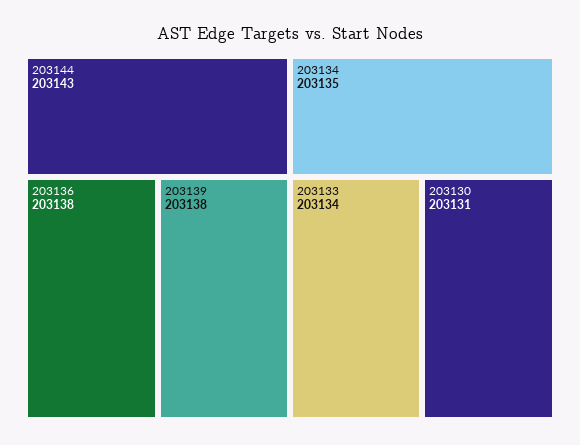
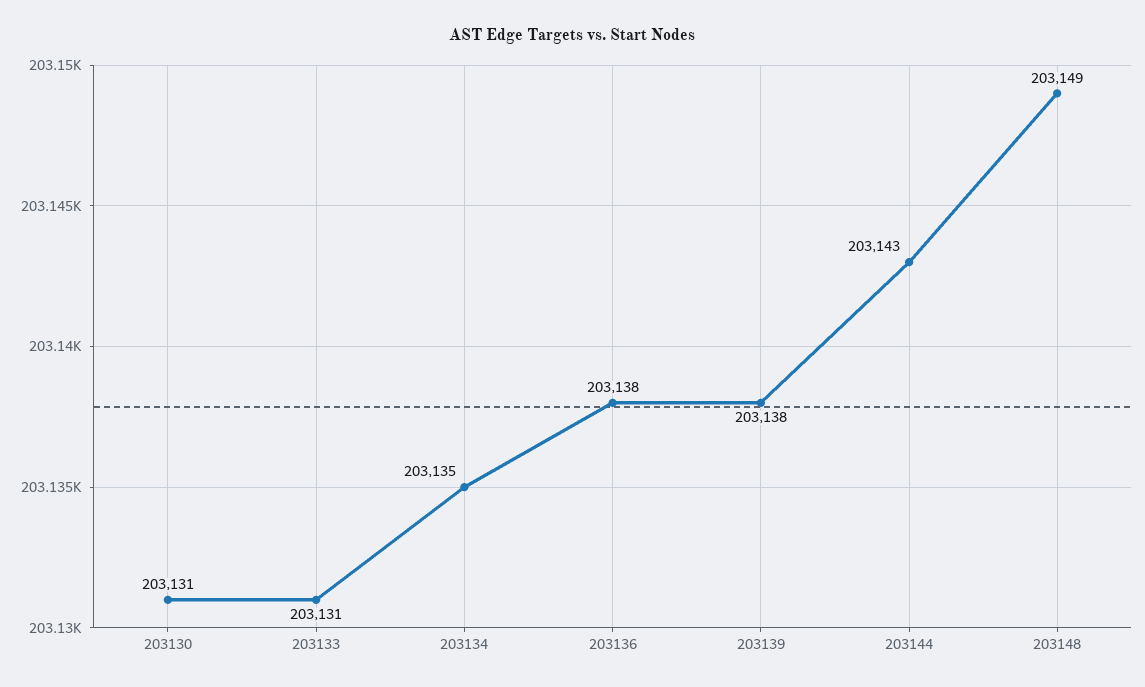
203133: 203134 -> 203131
203148: none -> 203149

